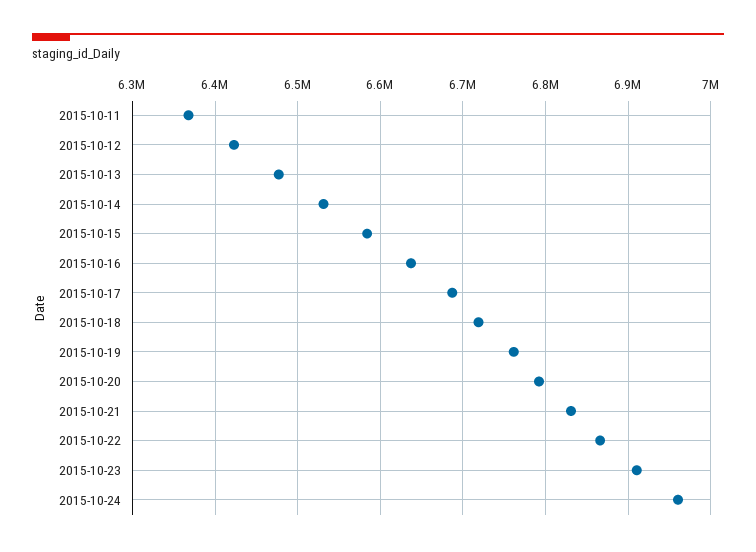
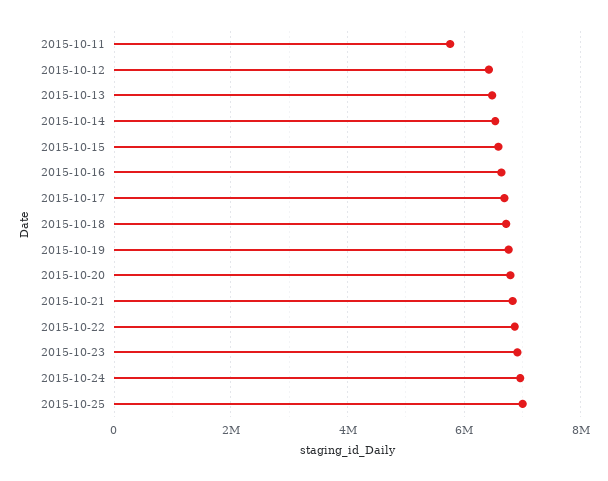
2015-10-11: 6370000 -> 5800000
2015-10-25: none -> 7000000

